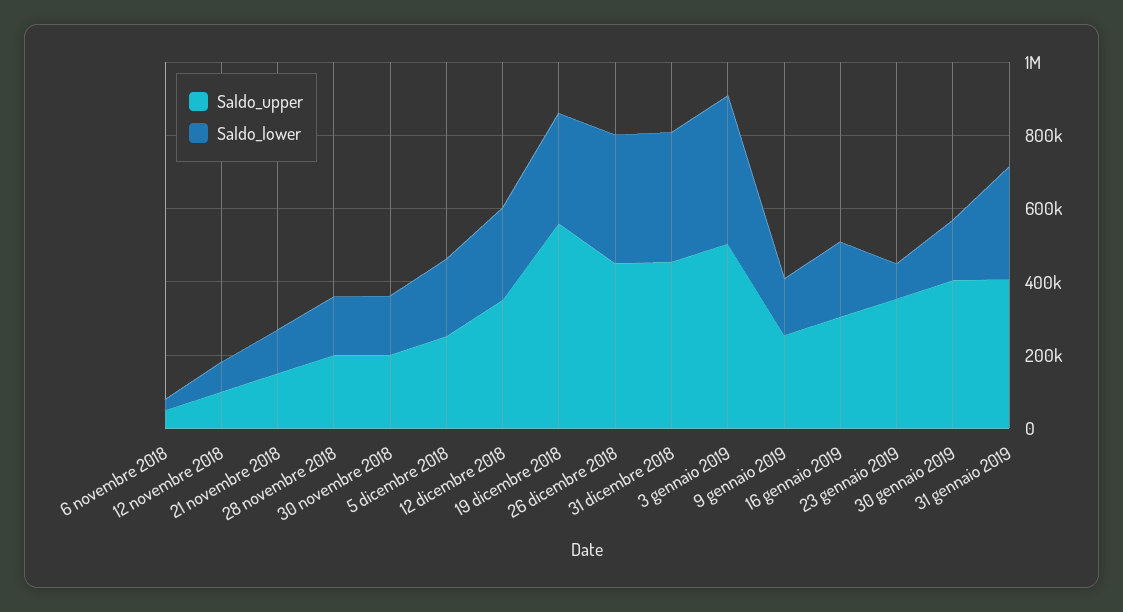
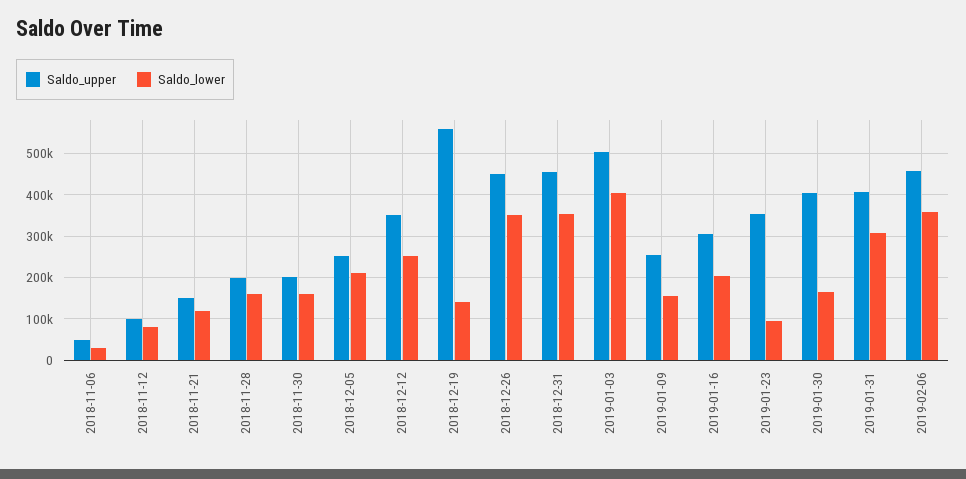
Saldo_lower, 19 dicembre 2018: 300000 -> 140000
Saldo_upper, 2019-02-06: none -> 460000
Saldo_lower, 2019-02-06: none -> 360000

